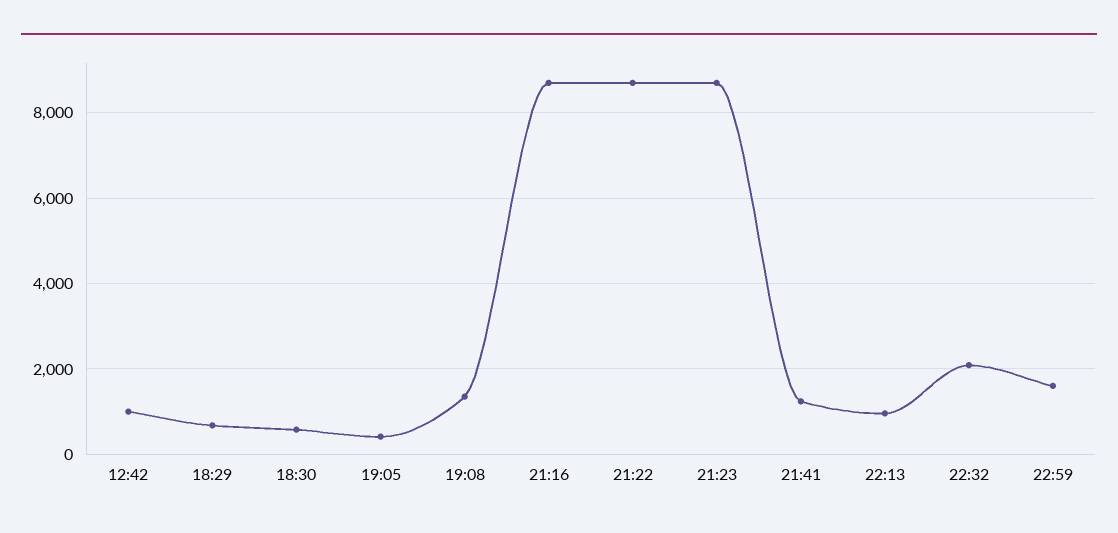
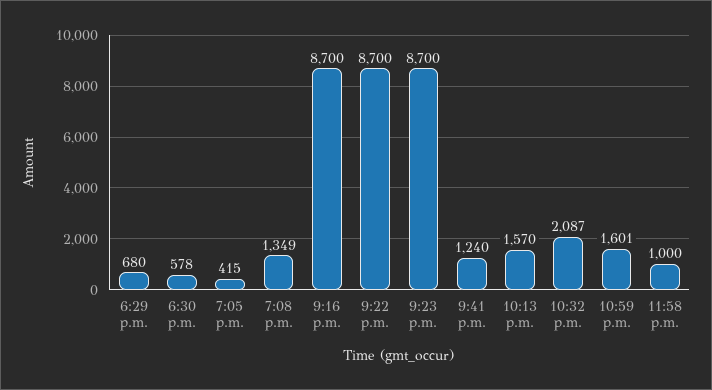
12:42: 1000 -> none
22:13: 1000 -> 1570
11:58 p.m.: none -> 1000

